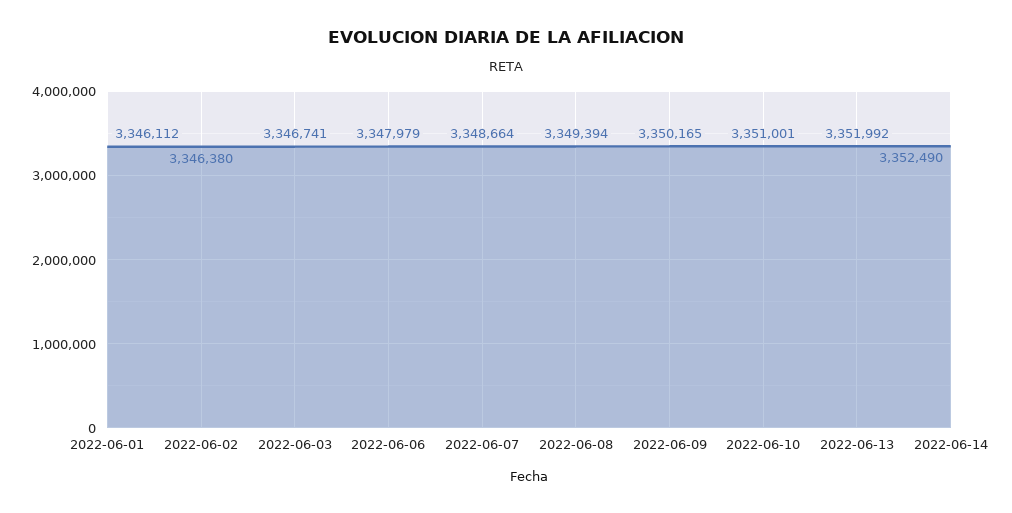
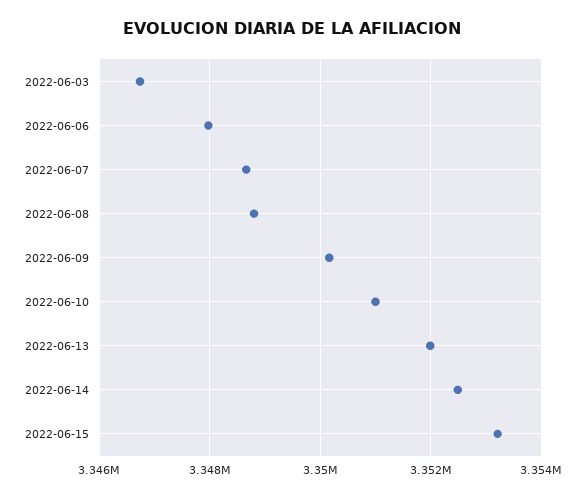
2022-06-01: 3346112 -> none
2022-06-02: 3346380 -> none
2022-06-08: 3349394 -> 3348800
2022-06-15: none -> 3353200

